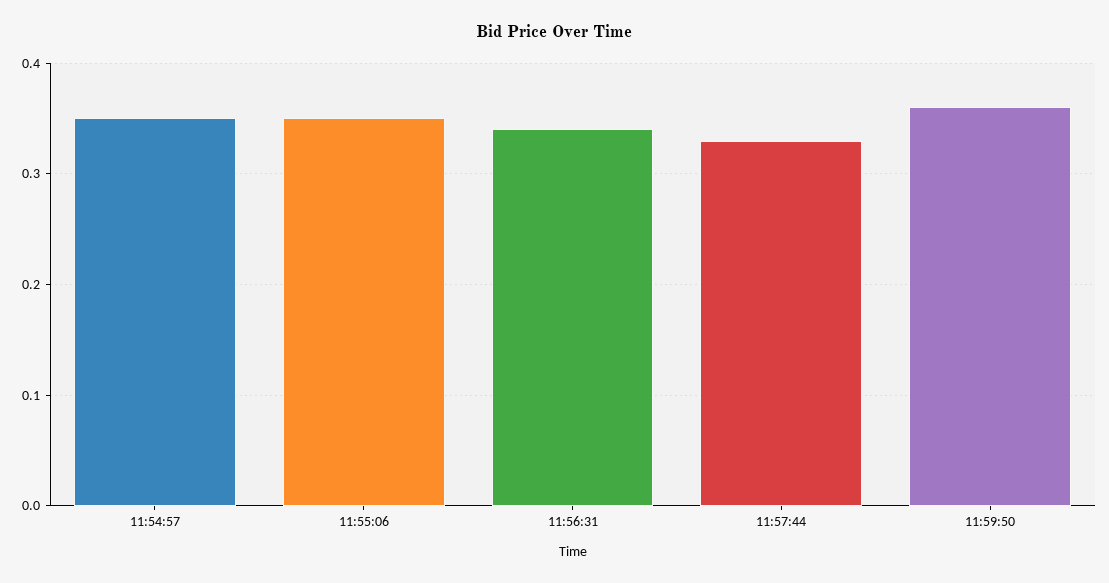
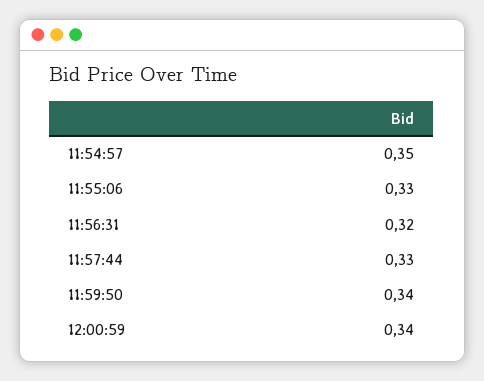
11:55:06: 0.35 -> 0.33
11:56:31: 0.34 -> 0.32
11:59:50: 0.36 -> 0.34
12:00:59: none -> 0.34

